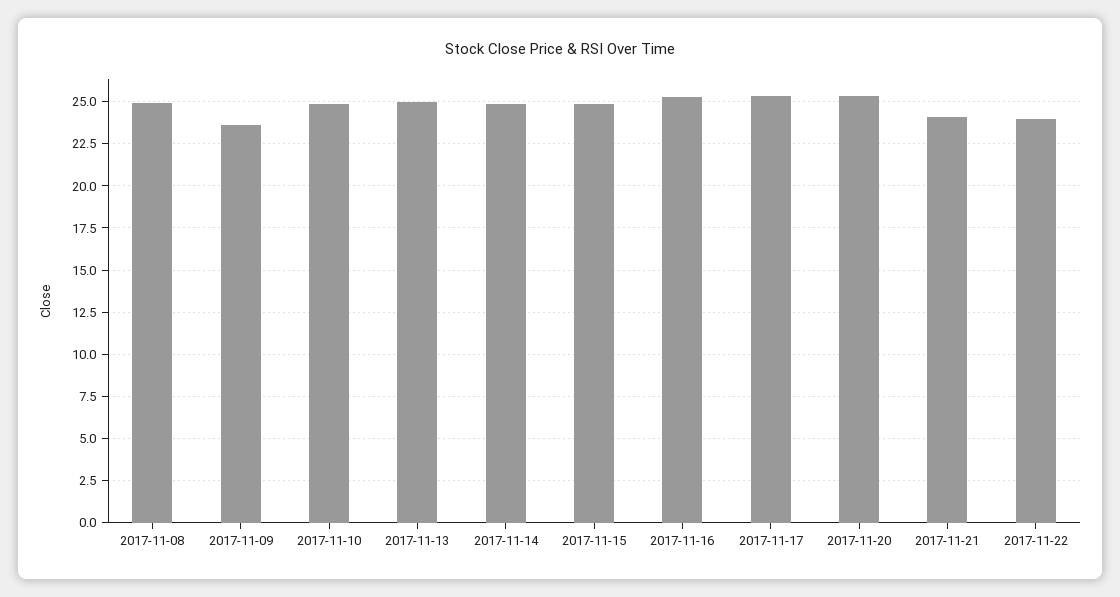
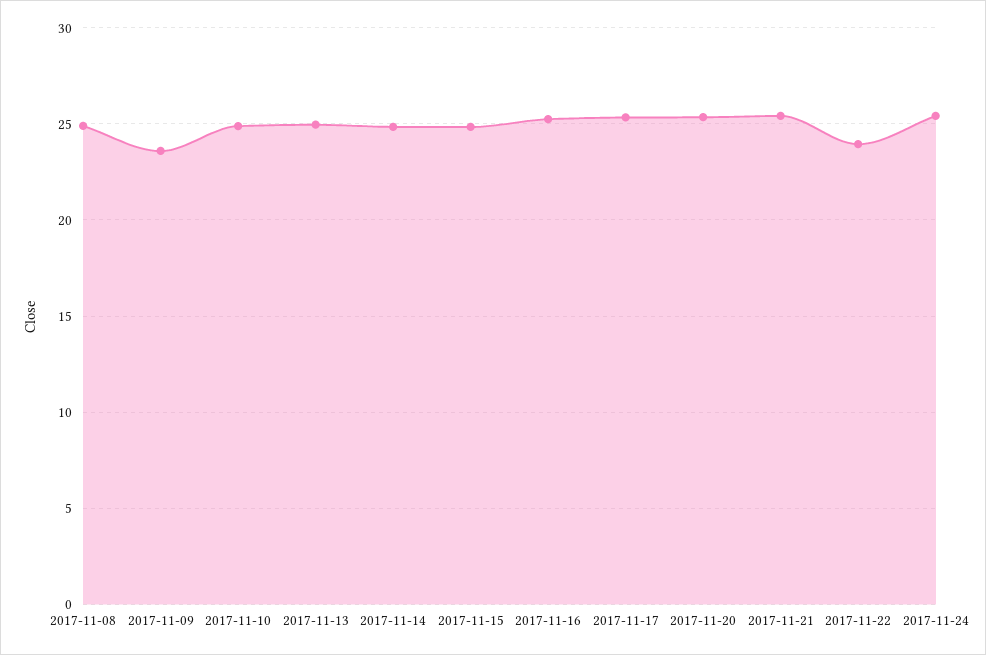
2017-11-21: 24 -> 25.5
2017-11-24: none -> 25.5

